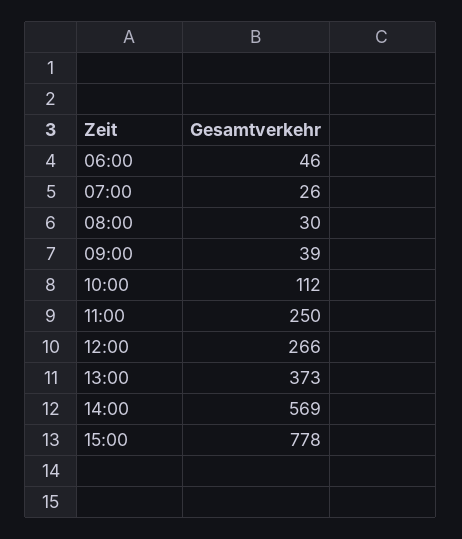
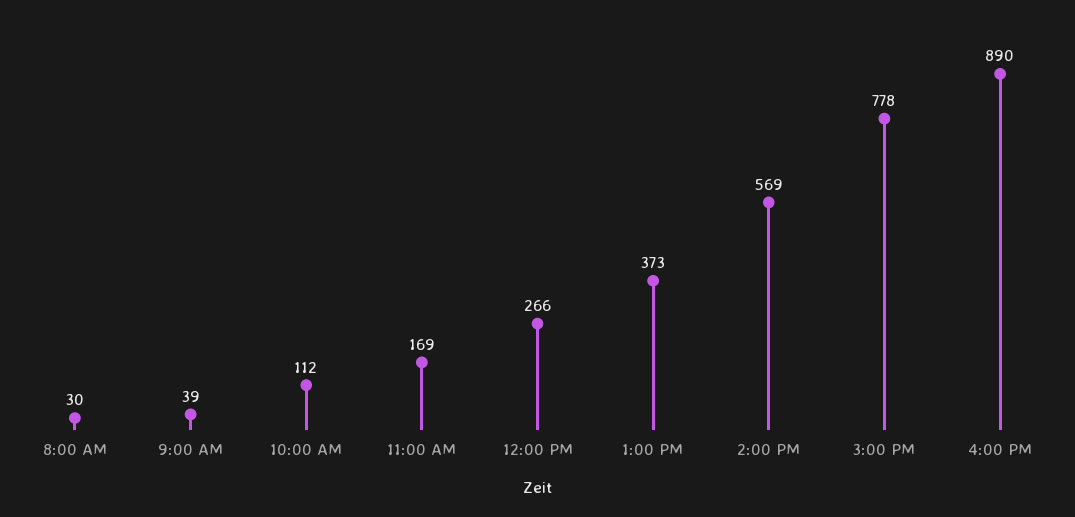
06:00: 46 -> none
07:00: 26 -> none
11:00: 250 -> 169
4:00 PM: none -> 890

